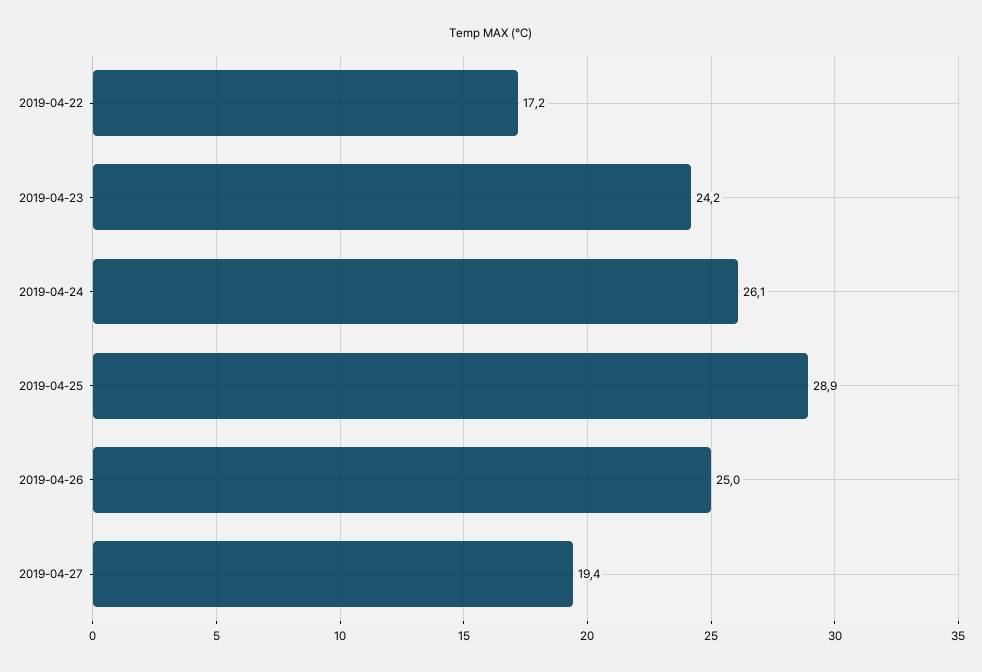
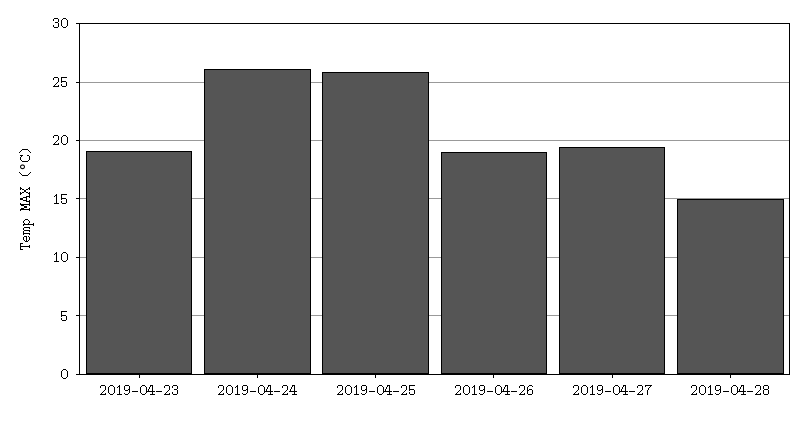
2019-04-22: 17.2 -> none
2019-04-23: 24.2 -> 19
2019-04-25: 28.9 -> 26
2019-04-26: 25 -> 19
2019-04-28: none -> 15

